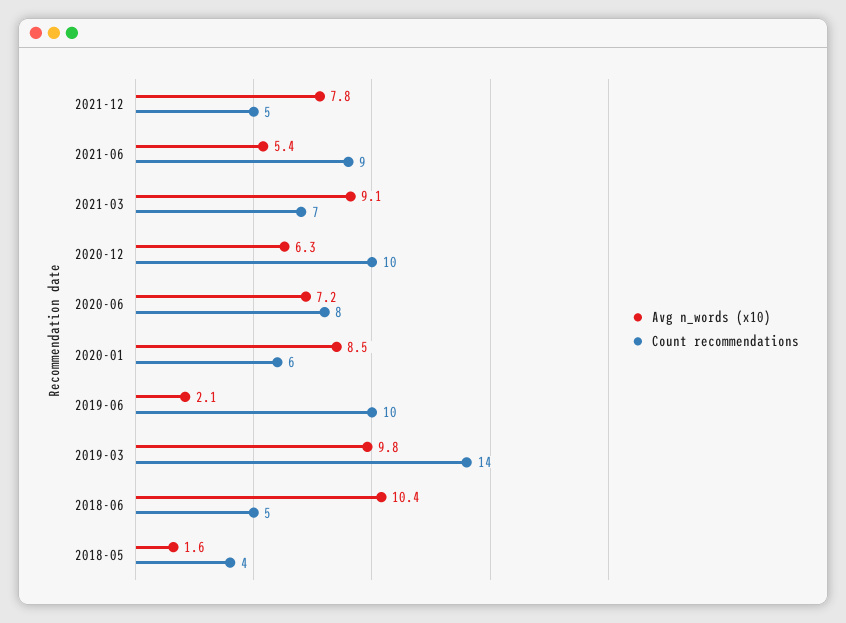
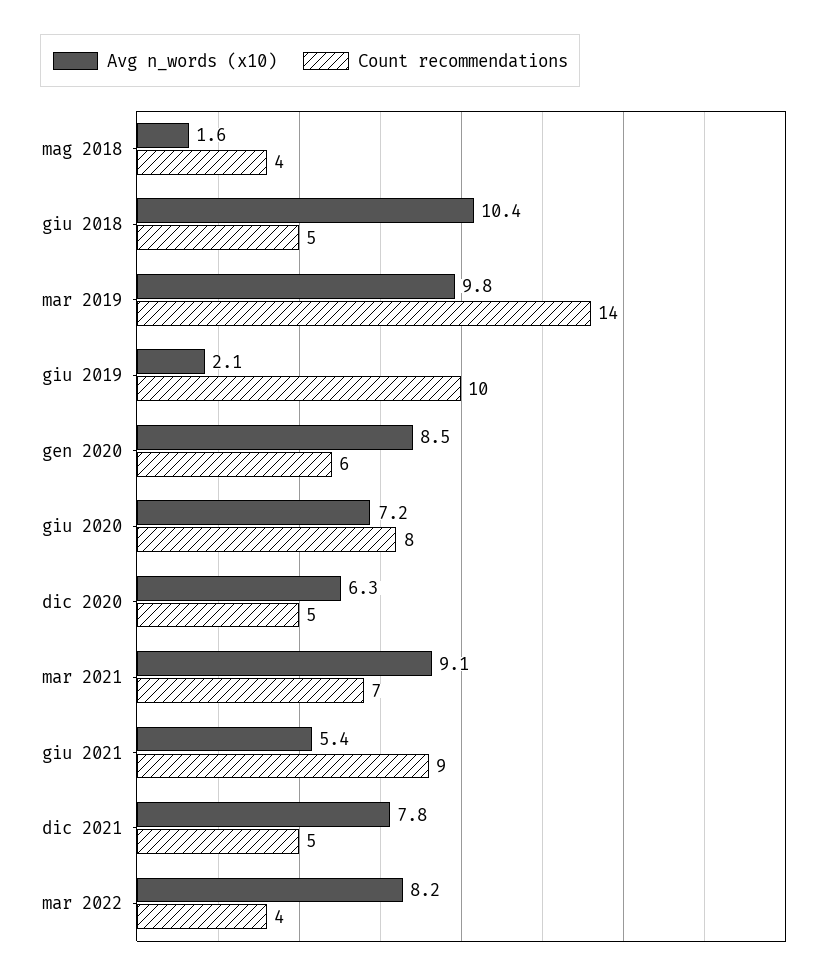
Count recommendations, 2020-12: 10 -> 5
Avg n_words (x10), mar 2022: none -> 8.2
Count recommendations, mar 2022: none -> 4

